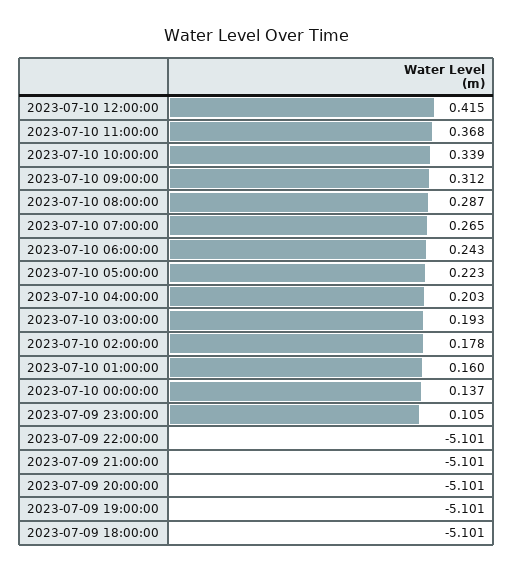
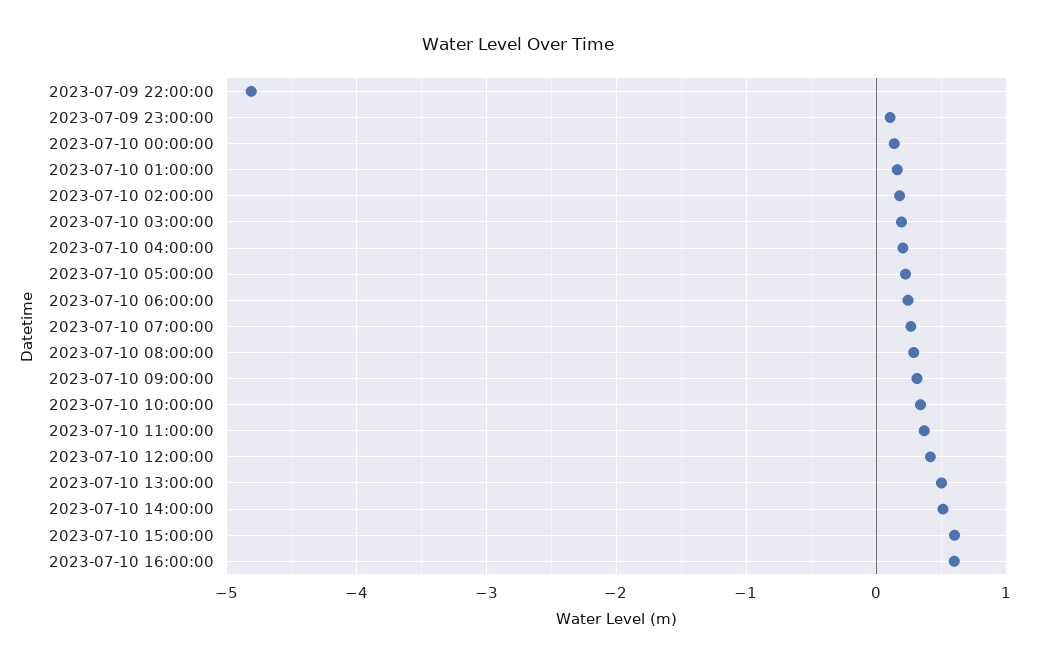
2023-07-09 22:00:00: -5.101 -> -4.8
2023-07-09 21:00:00: -5.101 -> none
2023-07-09 20:00:00: -5.101 -> none
2023-07-09 19:00:00: -5.101 -> none
2023-07-09 18:00:00: -5.101 -> none
2023-07-10 13:00:00: none -> 0.5
2023-07-10 14:00:00: none -> 0.5
2023-07-10 15:00:00: none -> 0.6
2023-07-10 16:00:00: none -> 0.6

